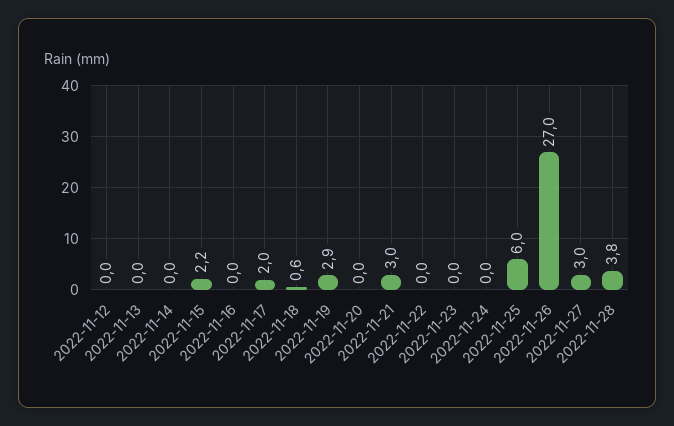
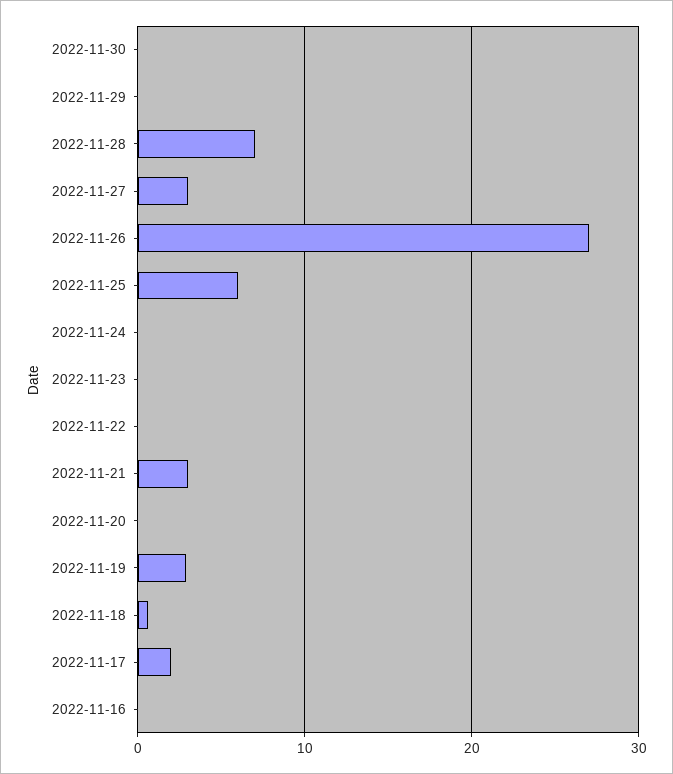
2022-11-12: 0 -> none
2022-11-13: 0 -> none
2022-11-14: 0 -> none
2022-11-15: 2.2 -> none
2022-11-28: 3.8 -> 7
2022-11-30: none -> 0
2022-11-29: none -> 0

